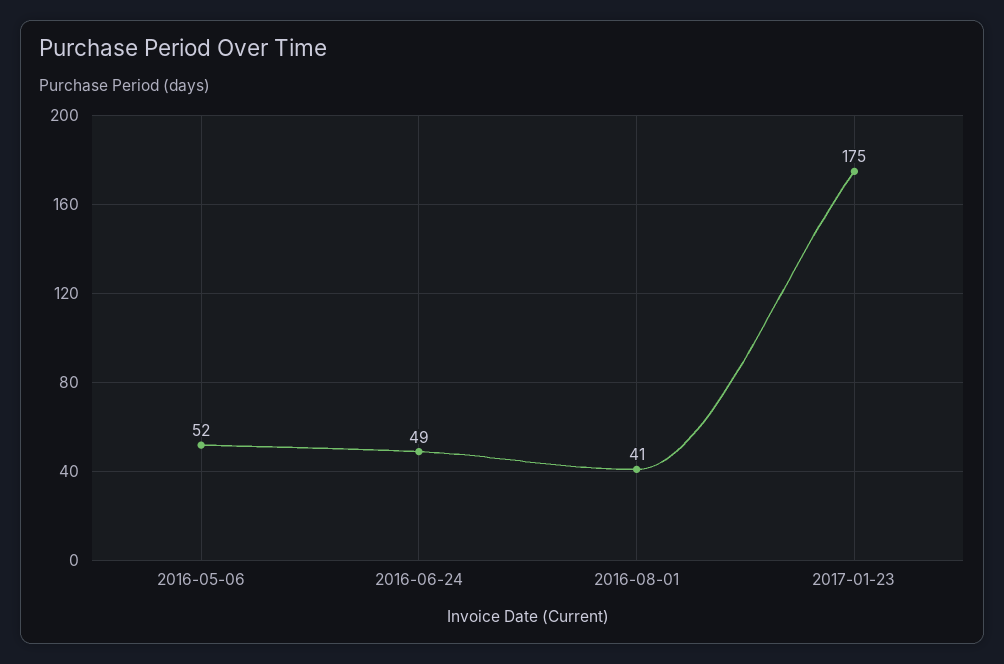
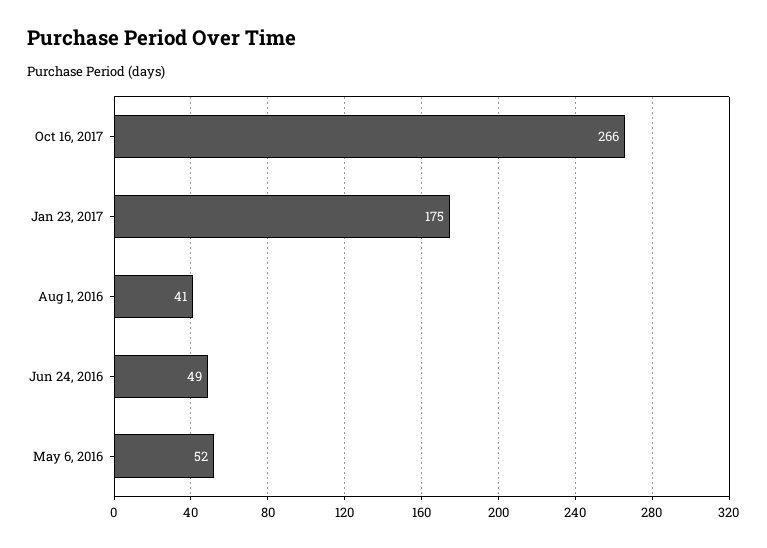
Oct 16, 2017: none -> 266

